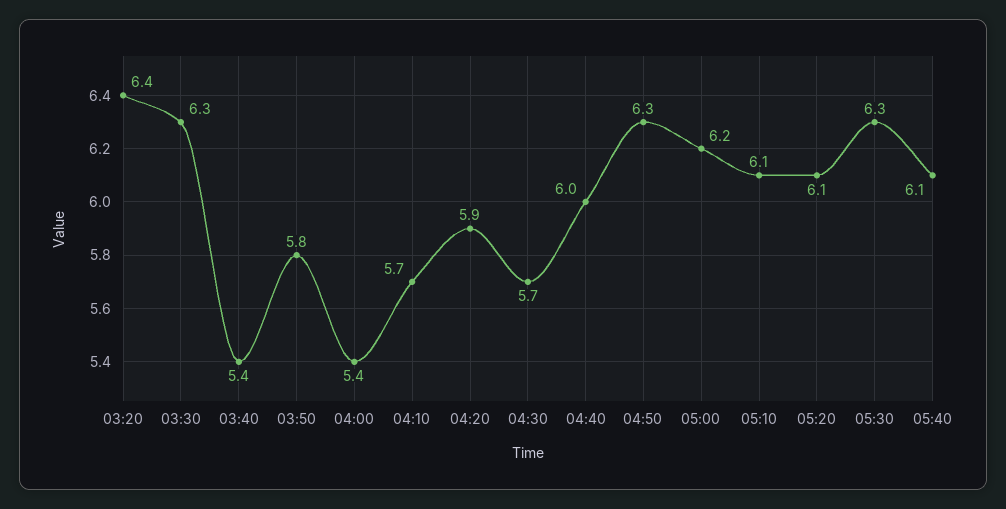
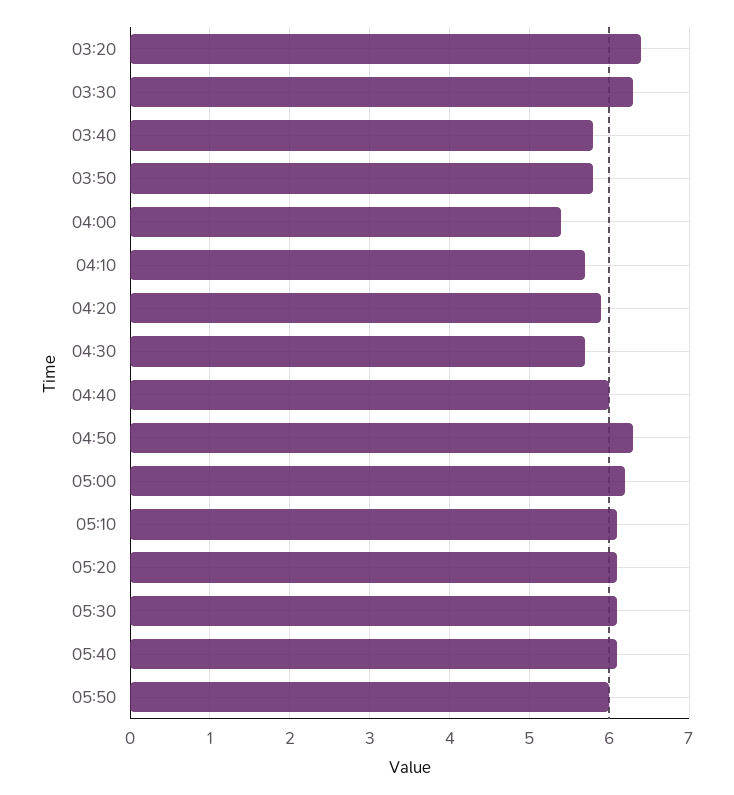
03:40: 5.4 -> 5.8
05:30: 6.3 -> 6.1
05:50: none -> 6

